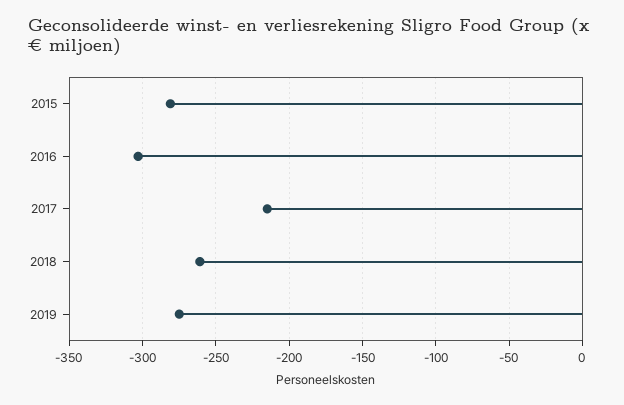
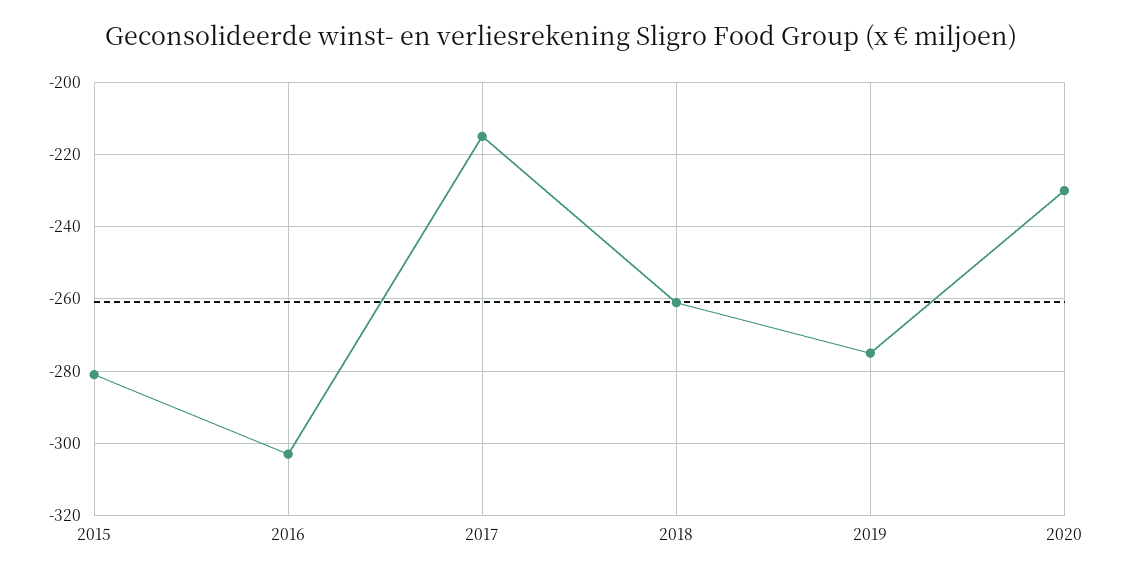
2020: none -> -230

